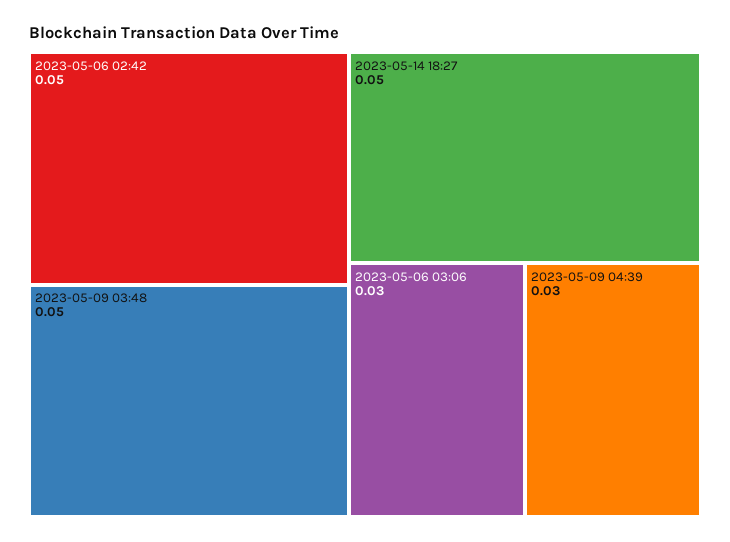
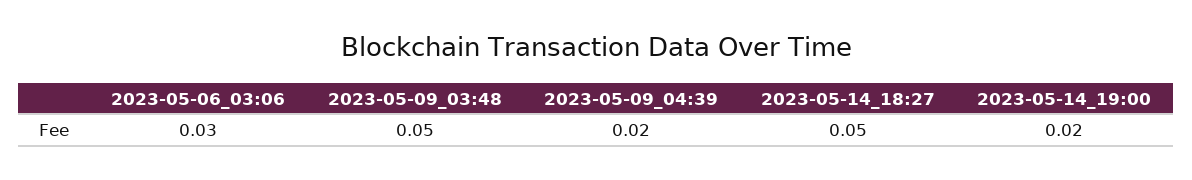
2023-05-06 02:42: 0.05 -> none
2023-05-09 04:39: 0.03 -> 0.02
2023-05-14_19:00: none -> 0.02

